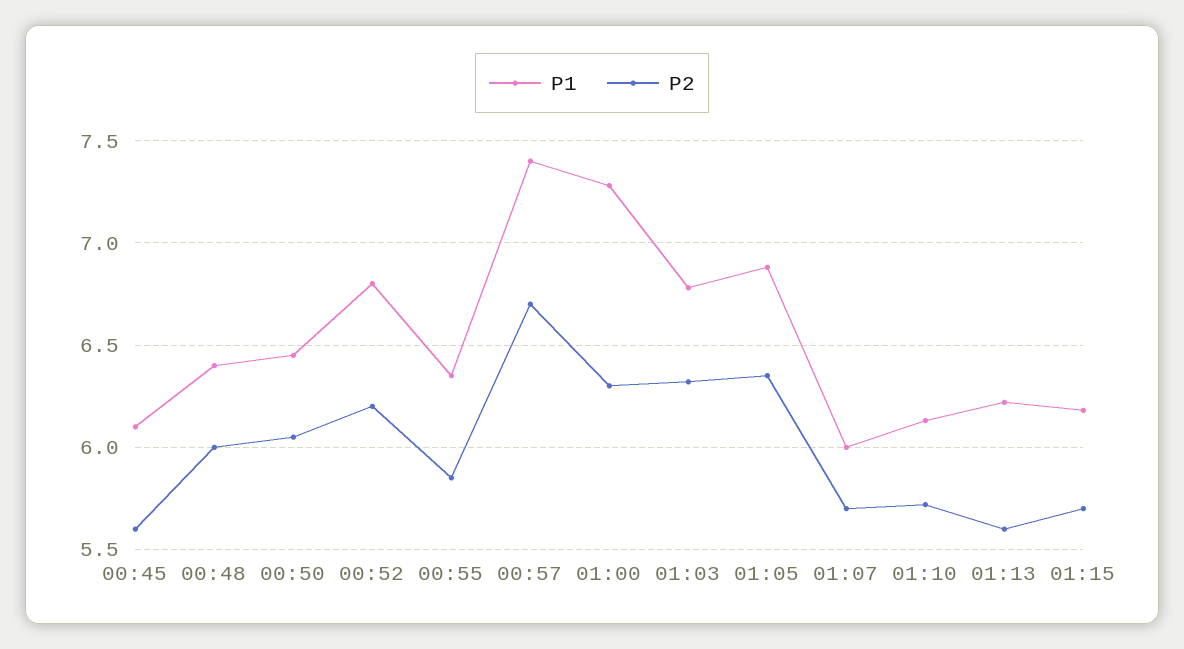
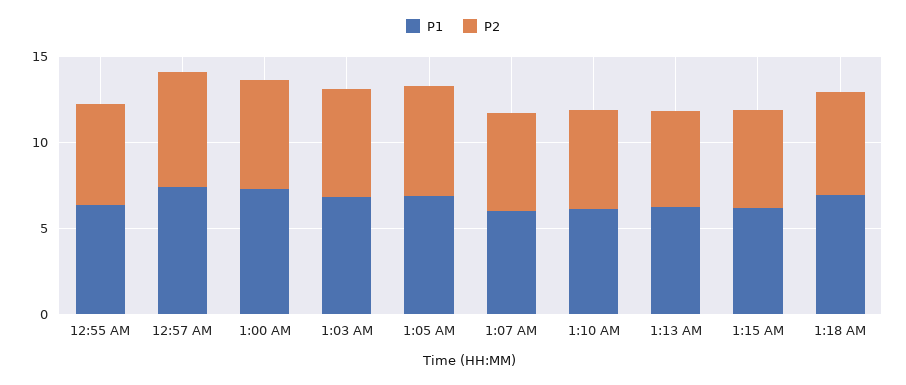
P1, 00:45: 6.1 -> none
P2, 00:45: 5.6 -> none
P1, 00:48: 6.4 -> none
P2, 00:48: 6 -> none
P1, 00:50: 6.45 -> none
P2, 00:50: 6.05 -> none
P1, 00:52: 6.8 -> none
P2, 00:52: 6.2 -> none
P1, 1:18 AM: none -> 7
P2, 1:18 AM: none -> 6

